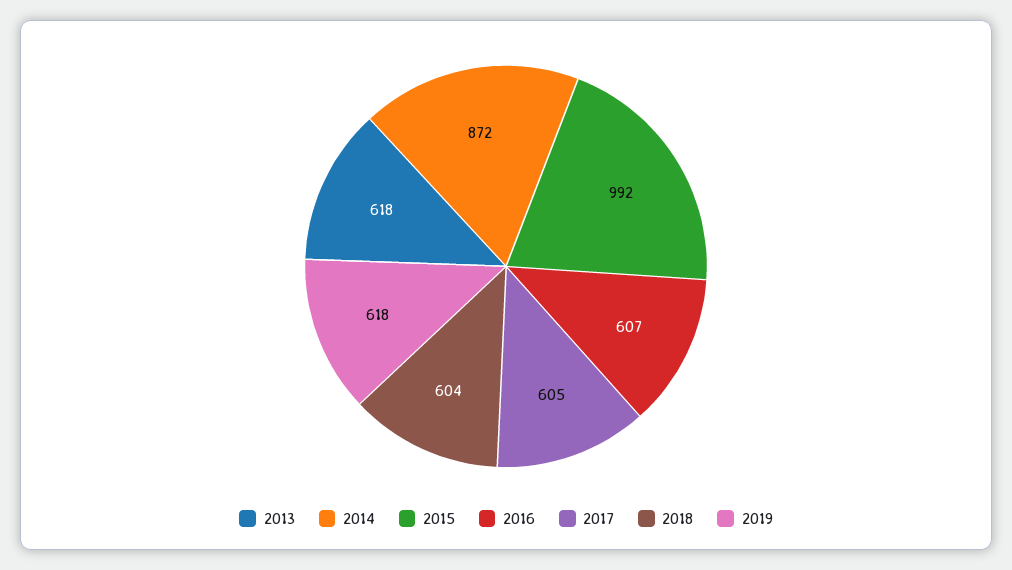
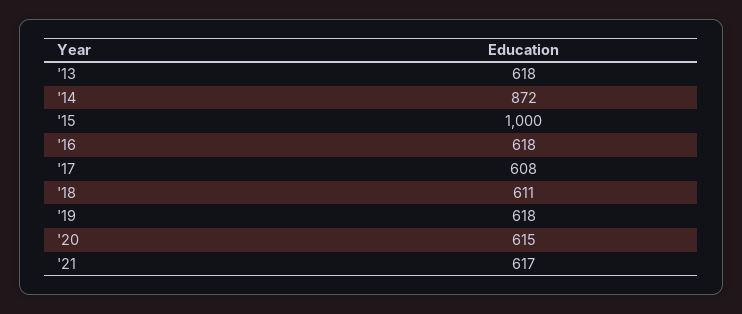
2015: 992 -> 1000
2016: 607 -> 618
2017: 605 -> 608
2018: 604 -> 611
'20: none -> 615
'21: none -> 617

